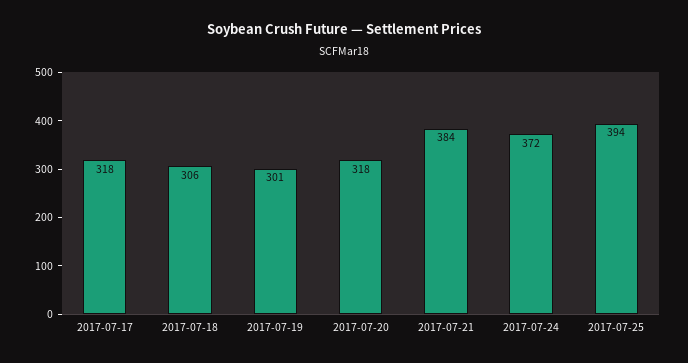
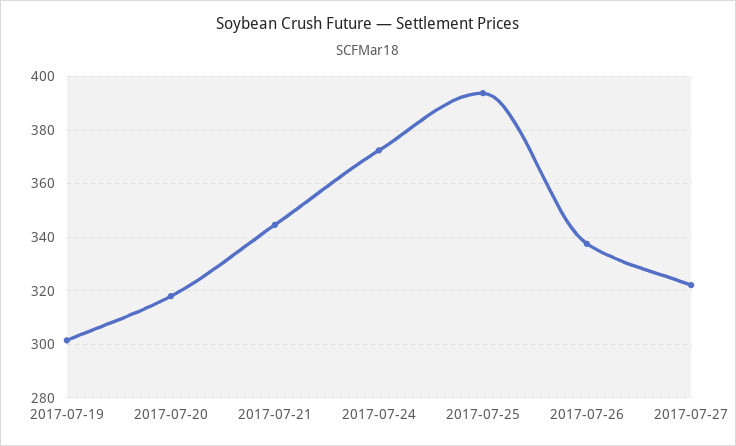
2017-07-17: 318 -> none
2017-07-18: 306 -> none
2017-07-21: 384 -> 345
2017-07-26: none -> 337.5
2017-07-27: none -> 322.5

